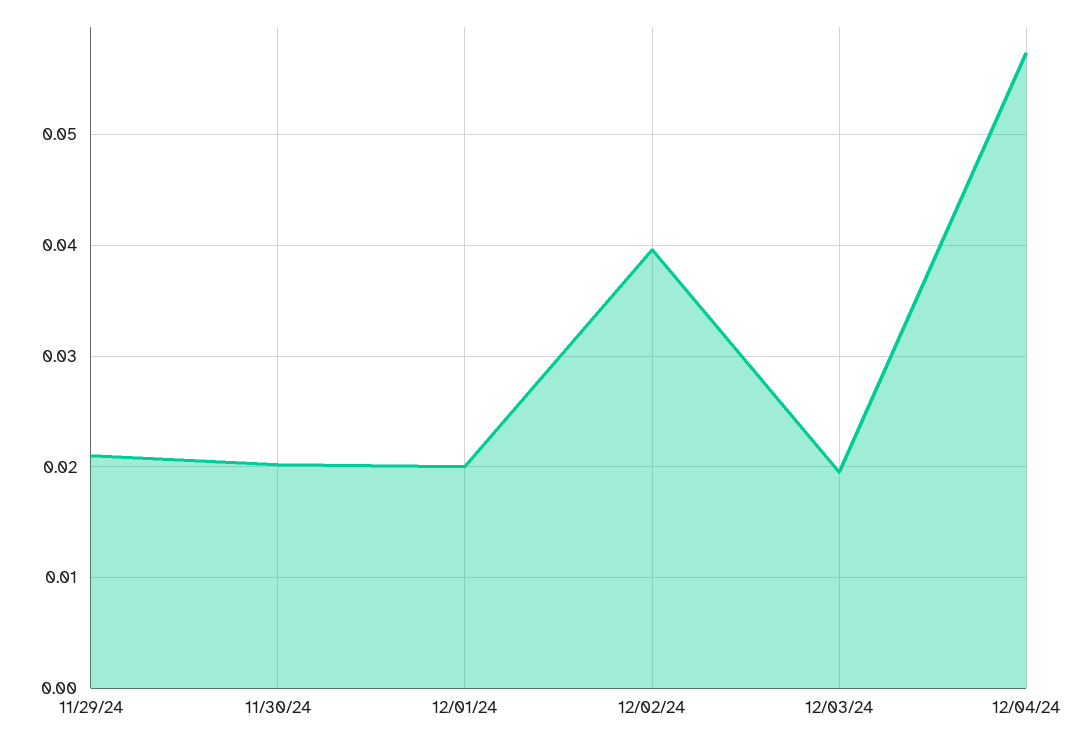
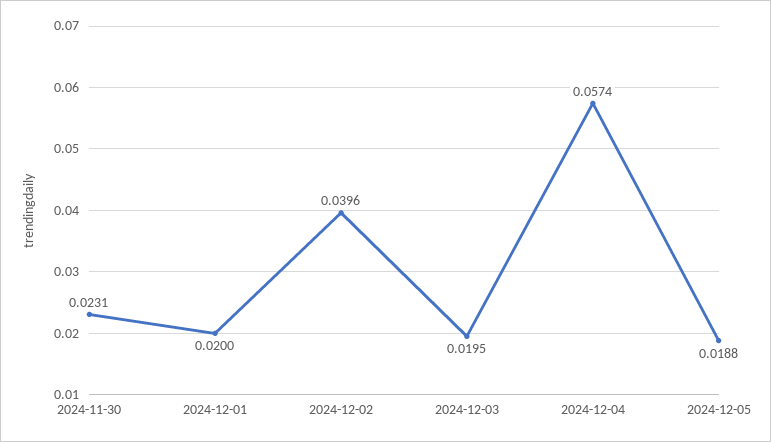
11/29/24: 0.021 -> none
11/30/24: 0.02 -> 0.0231
2024-12-05: none -> 0.0188

